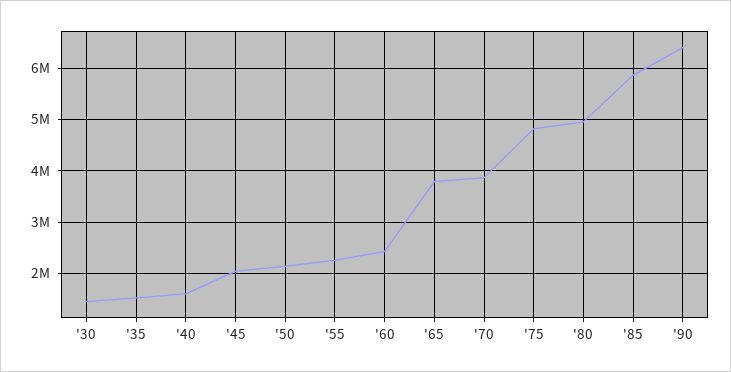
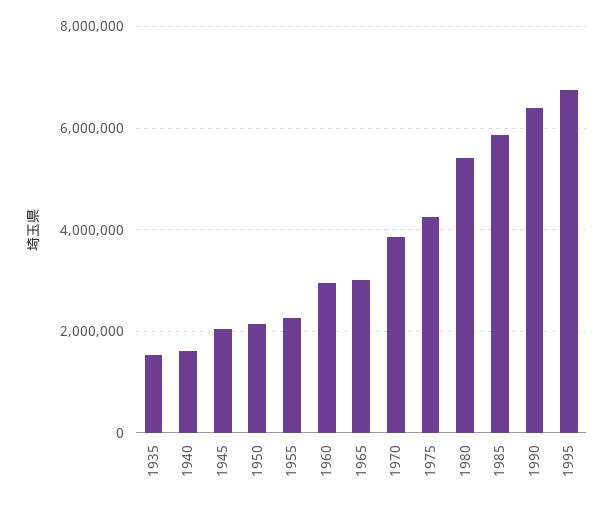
'30: 1400000 -> none
'60: 2400000 -> 3000000
'65: 3800000 -> 3000000
'75: 4800000 -> 4200000
'80: 5000000 -> 5400000
1995: none -> 6800000

